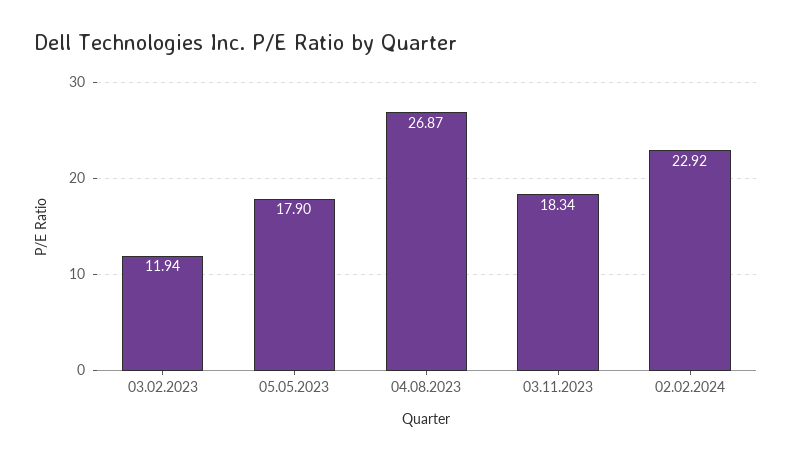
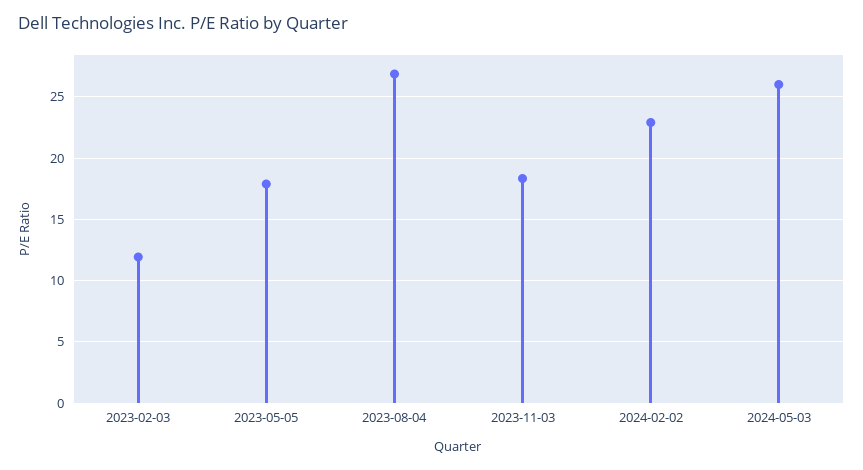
2024-05-03: none -> 26

